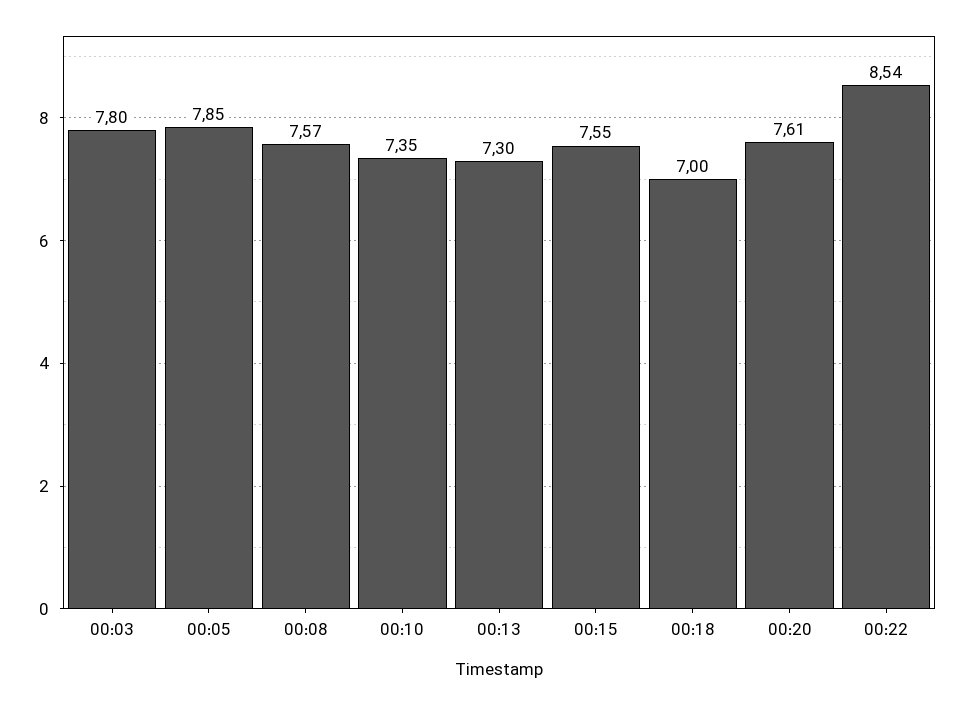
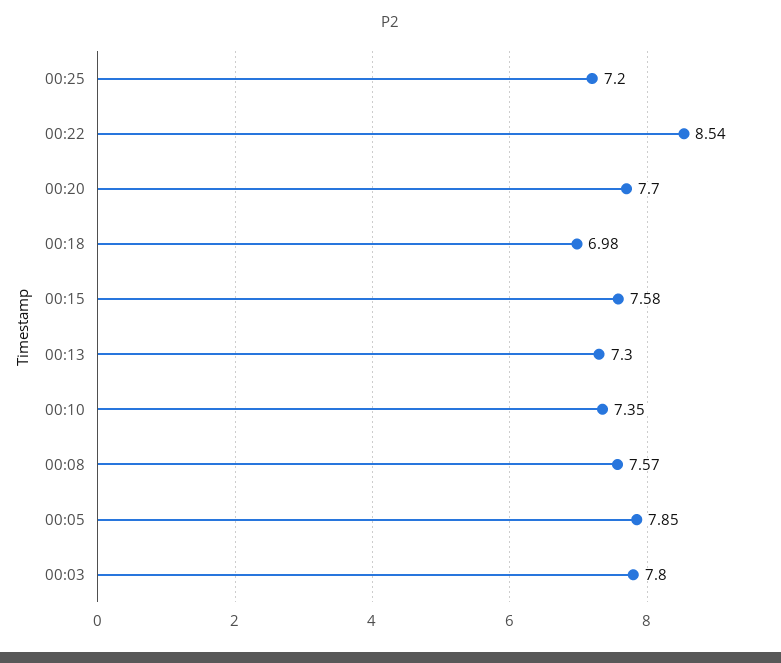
00:15: 7.55 -> 7.58
00:18: 7 -> 6.98
00:20: 7.61 -> 7.7
00:25: none -> 7.2

